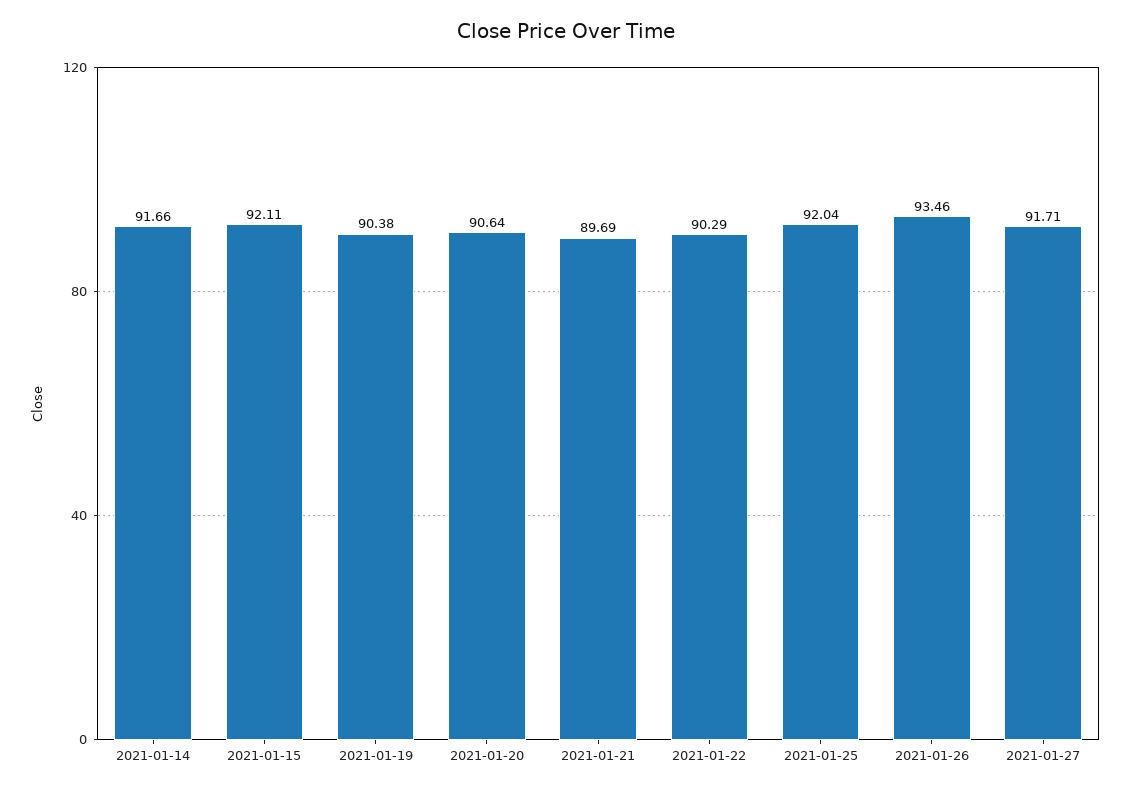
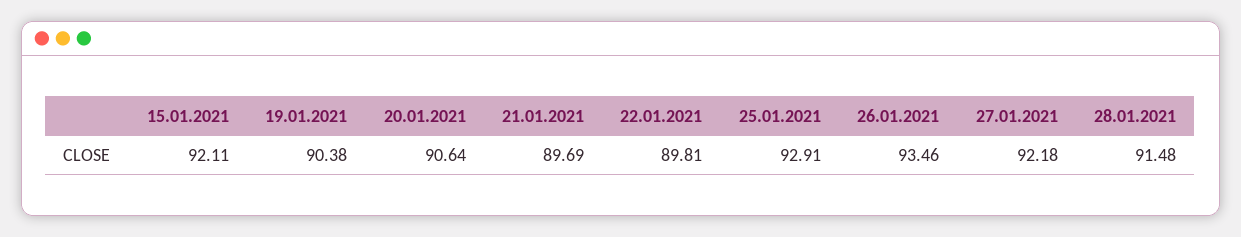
2021-01-14: 91.66 -> none
2021-01-22: 90.29 -> 89.81
2021-01-25: 92.04 -> 92.91
2021-01-27: 91.71 -> 92.18
28.01.2021: none -> 91.48

